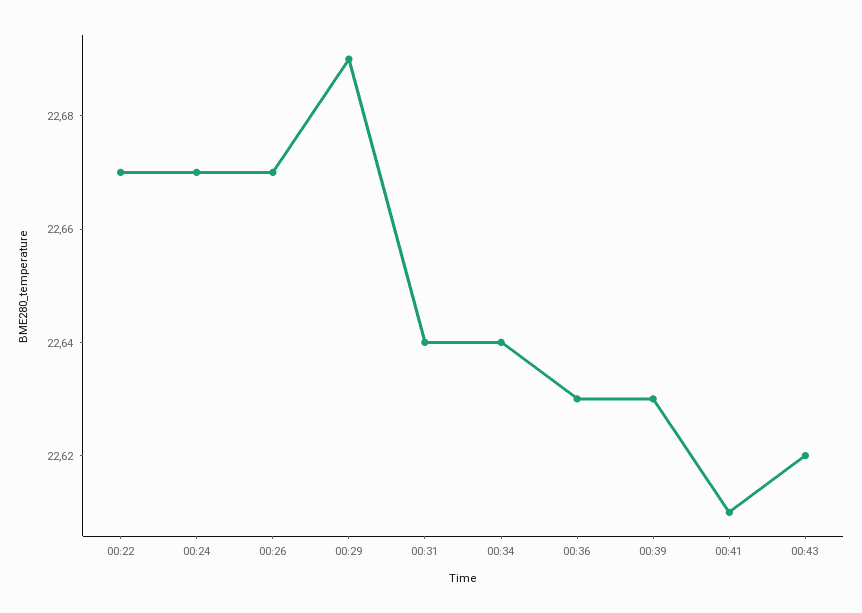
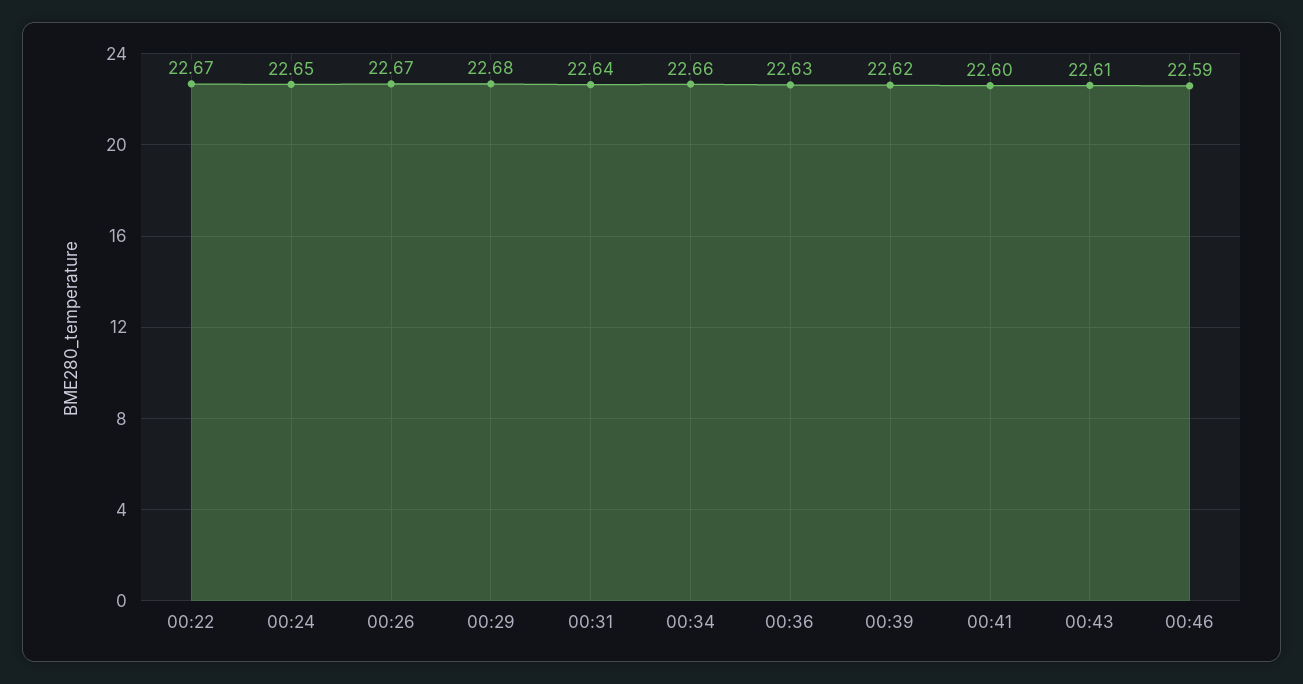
00:24: 22.67 -> 22.65
00:29: 22.69 -> 22.68
00:34: 22.64 -> 22.66
00:39: 22.63 -> 22.62
00:41: 22.61 -> 22.6
00:43: 22.62 -> 22.61
00:46: none -> 22.59

